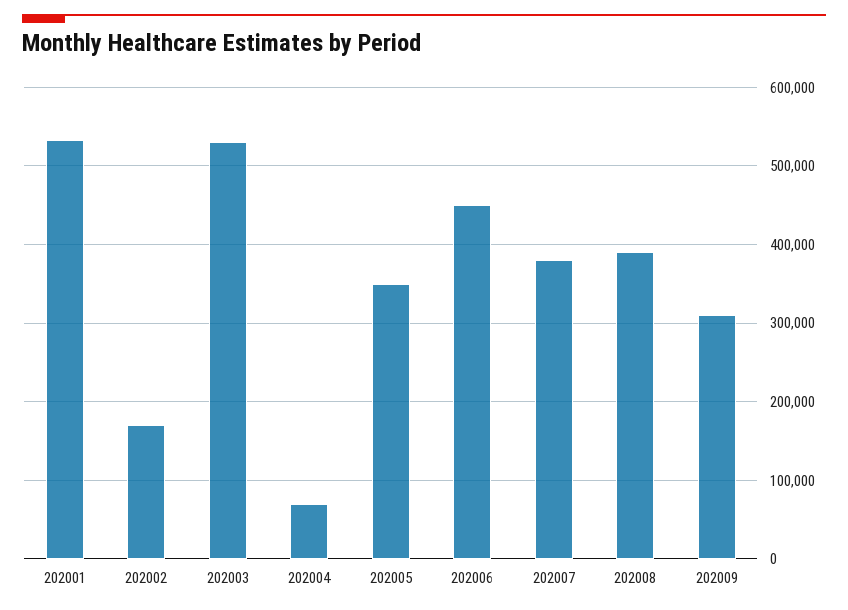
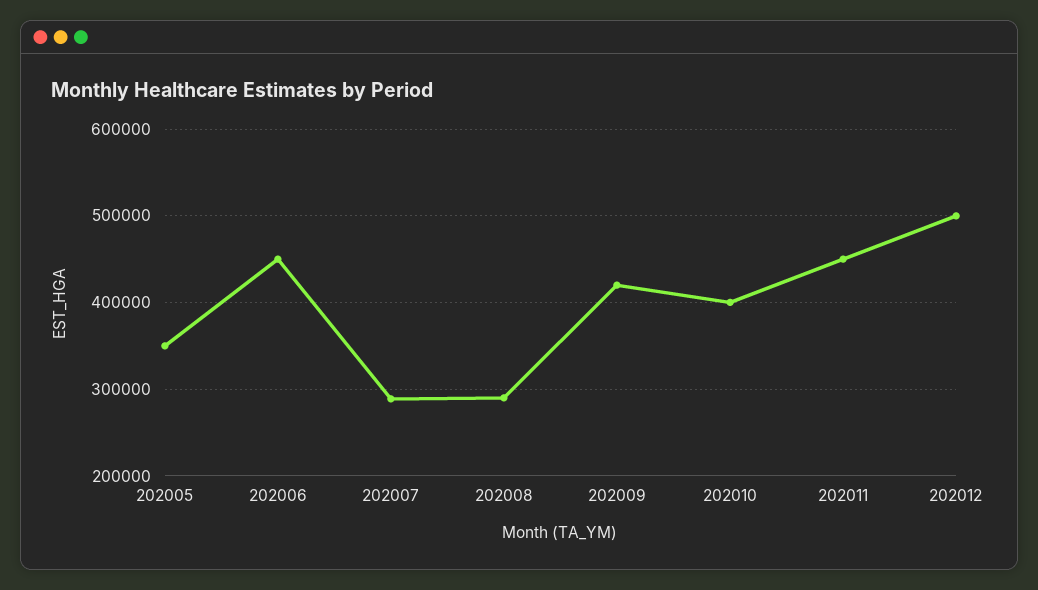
202001: 530000 -> none
202002: 170000 -> none
202003: 530000 -> none
202004: 70000 -> none
202007: 380000 -> 290000
202008: 390000 -> 290000
202009: 310000 -> 420000
202010: none -> 400000
202011: none -> 450000
202012: none -> 500000

